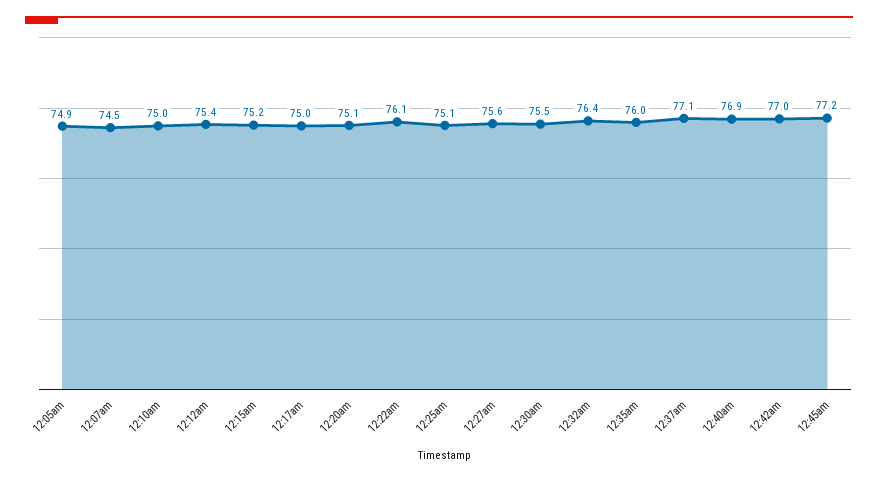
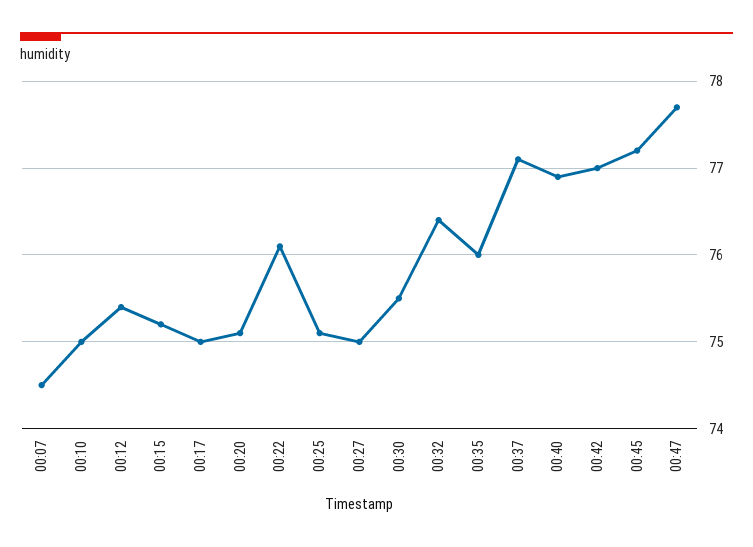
12:05am: 74.9 -> none
12:27am: 75.6 -> 75
00:47: none -> 77.7

